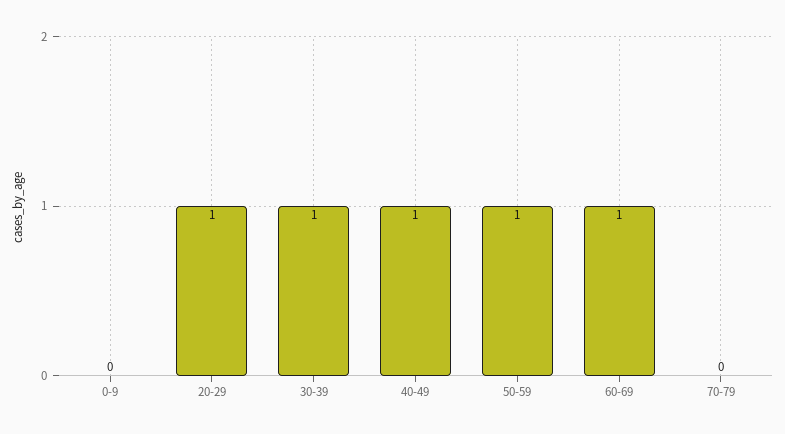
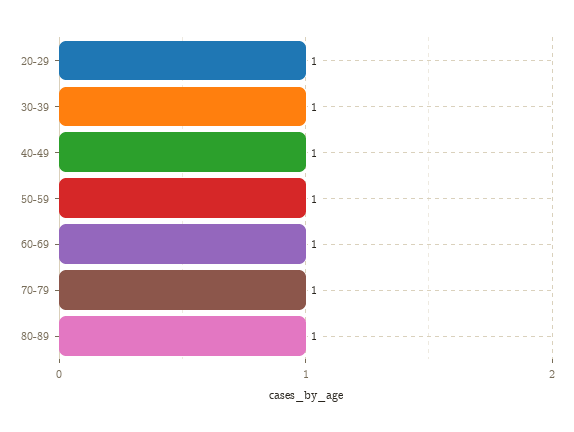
0-9: 0 -> none
70-79: 0 -> 1
80-89: none -> 1

